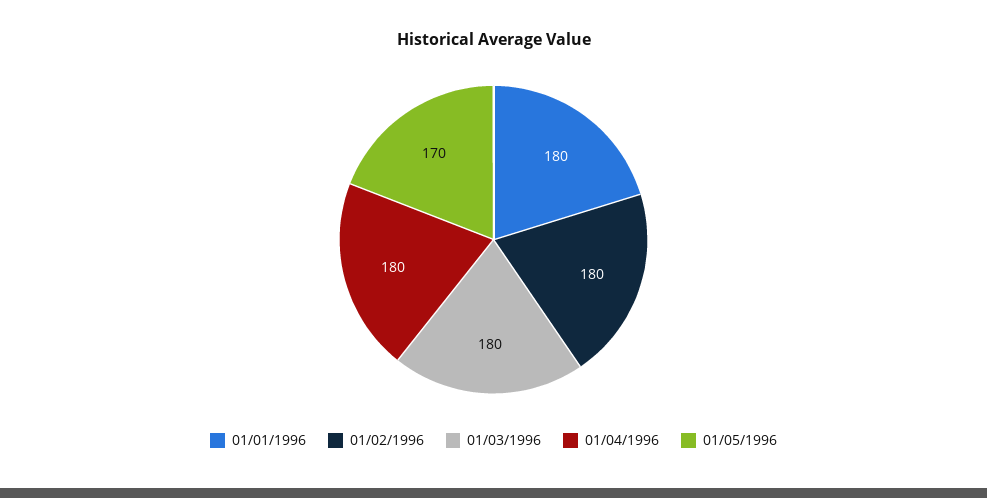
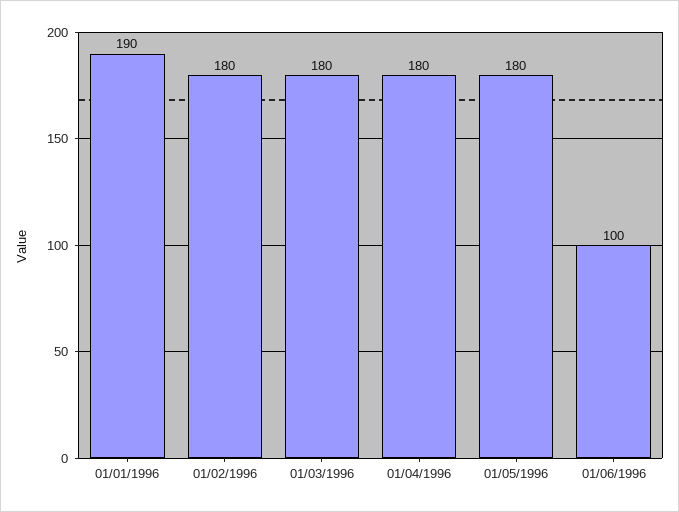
01/01/1996: 180 -> 190
01/05/1996: 170 -> 180
01/06/1996: none -> 100

